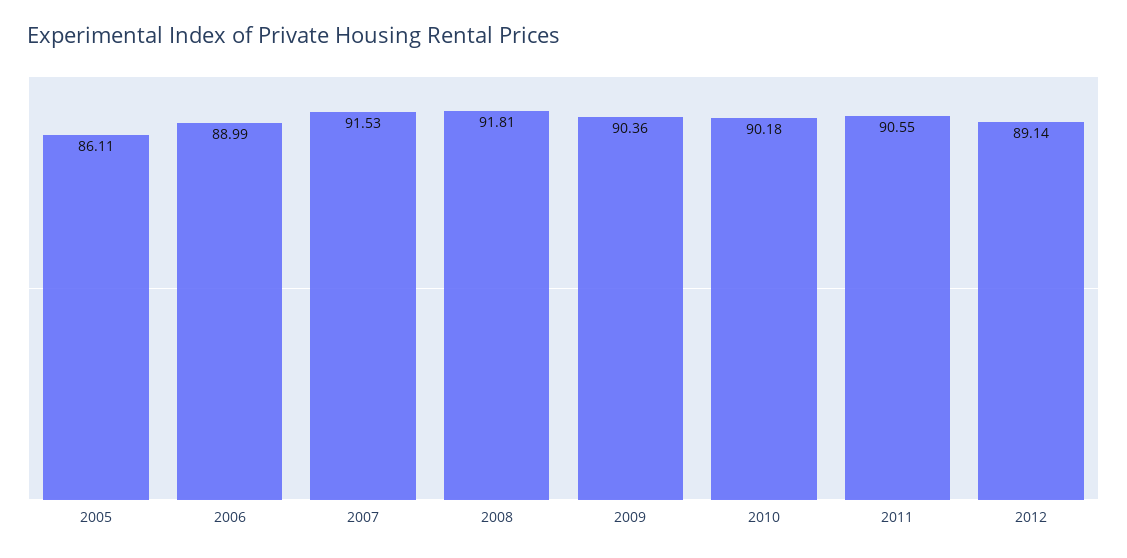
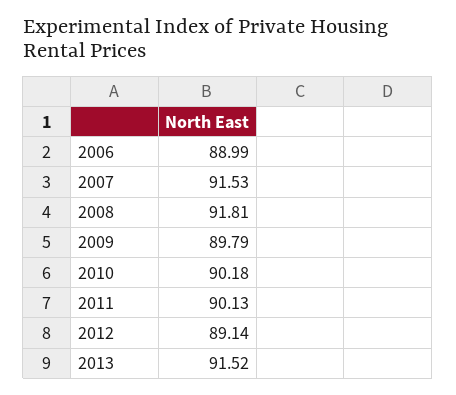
2005: 86.11 -> none
2009: 90.36 -> 89.79
2011: 90.55 -> 90.13
2013: none -> 91.52

